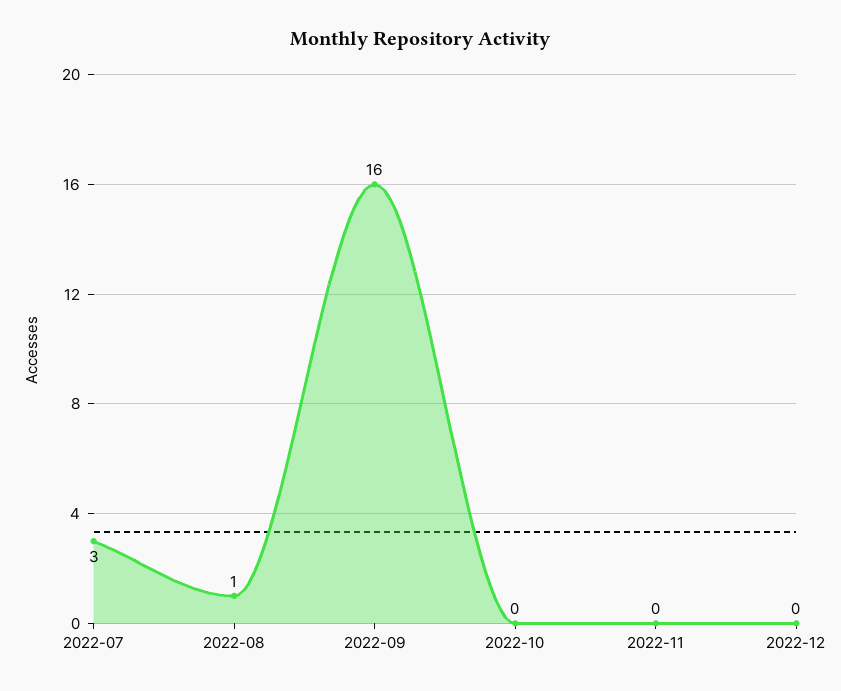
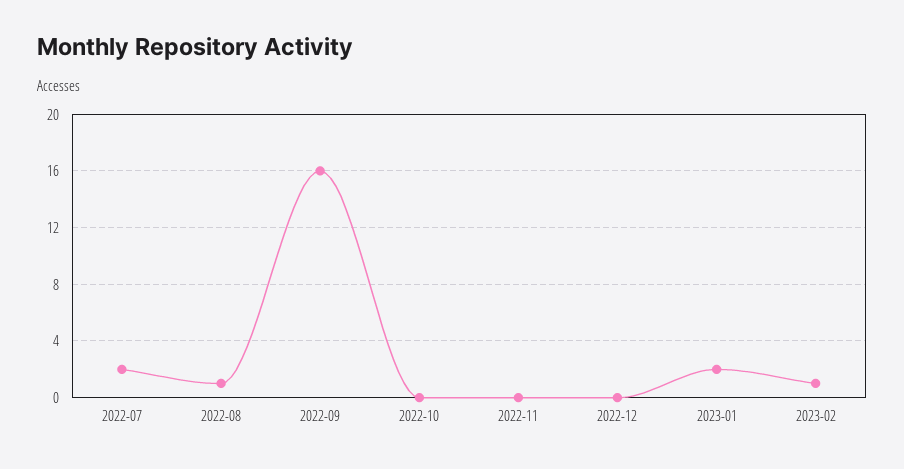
2022-07: 3 -> 2
2023-01: none -> 2
2023-02: none -> 1

